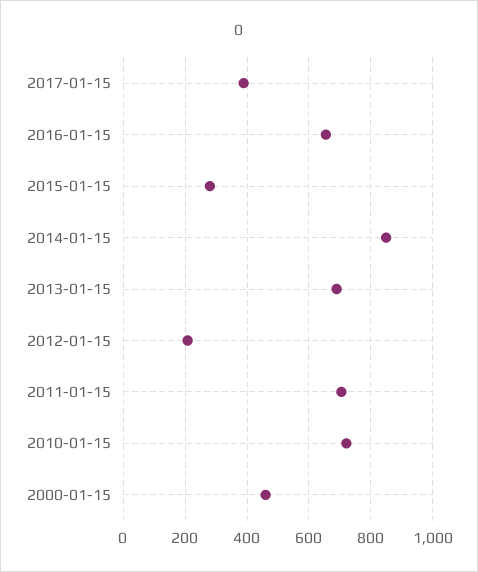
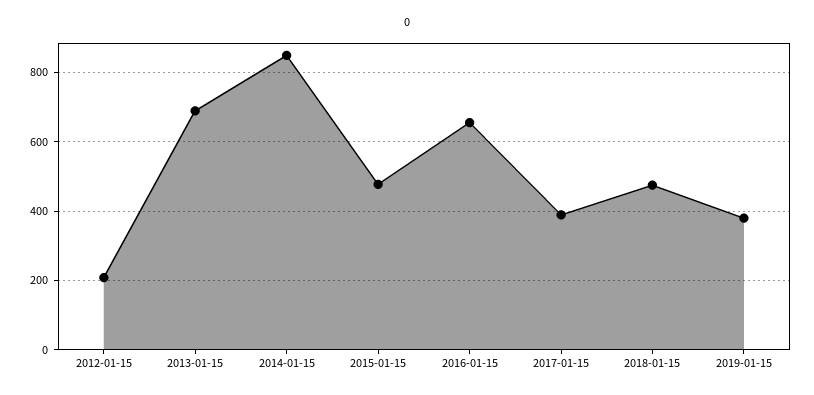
2015-01-15: 280 -> 480
2011-01-15: 700 -> none
2010-01-15: 720 -> none
2000-01-15: 460 -> none
2018-01-15: none -> 480
2019-01-15: none -> 380

